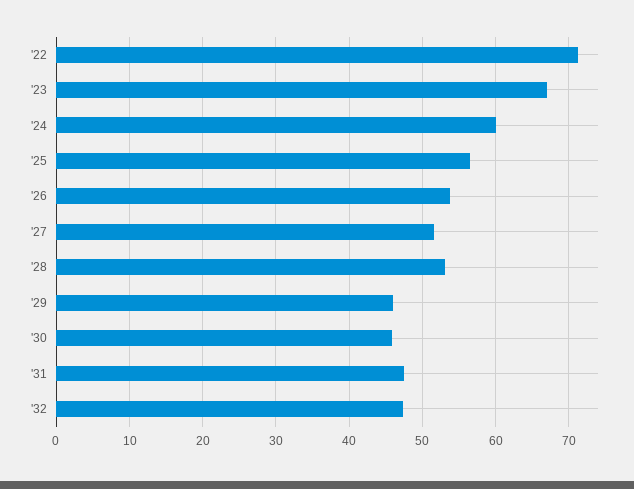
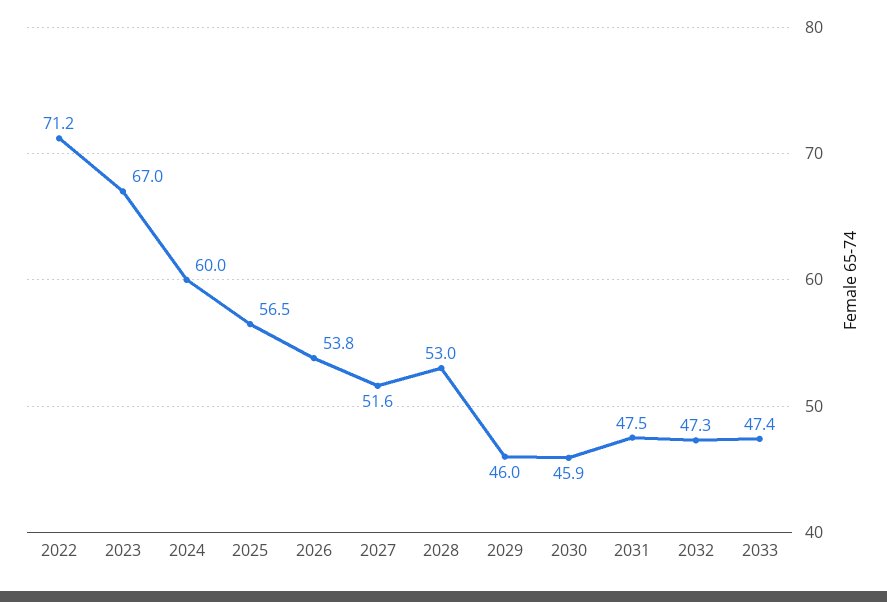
2033: none -> 47.4

